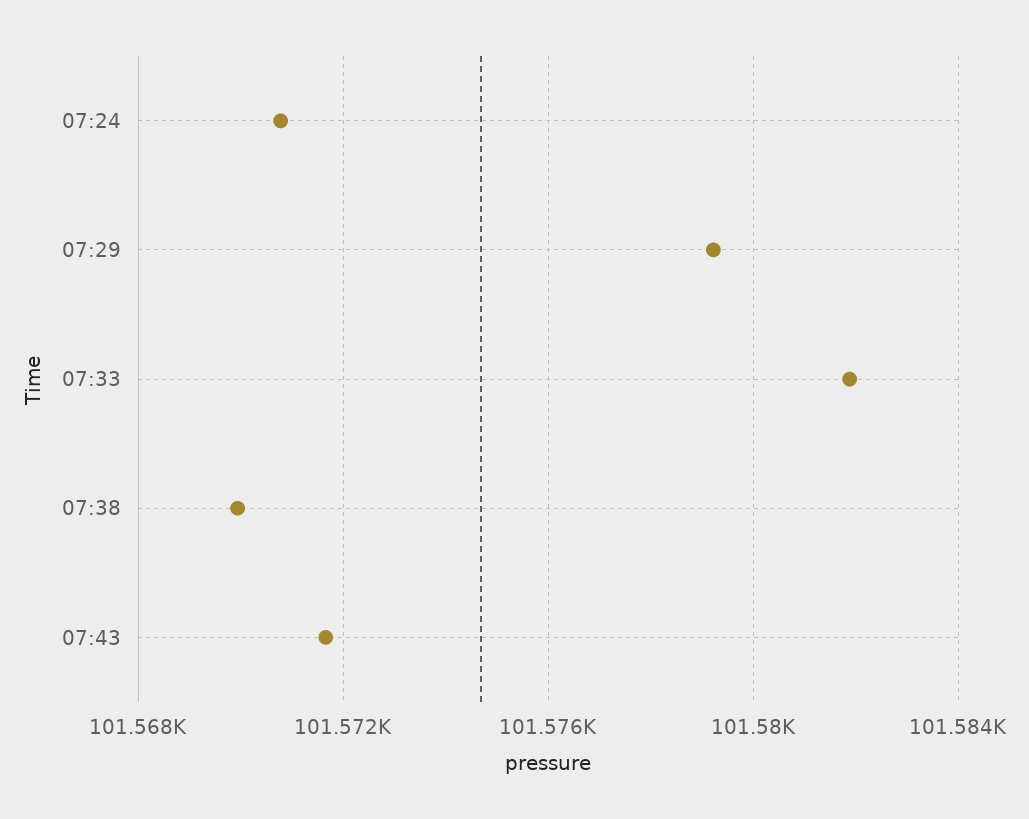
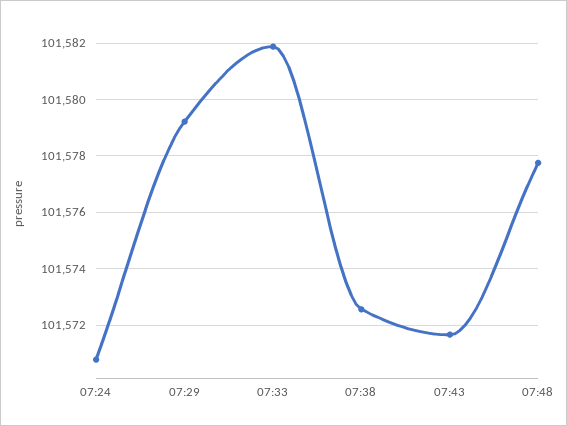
07:38: 101570 -> 101572.5
07:48: none -> 101577.75

